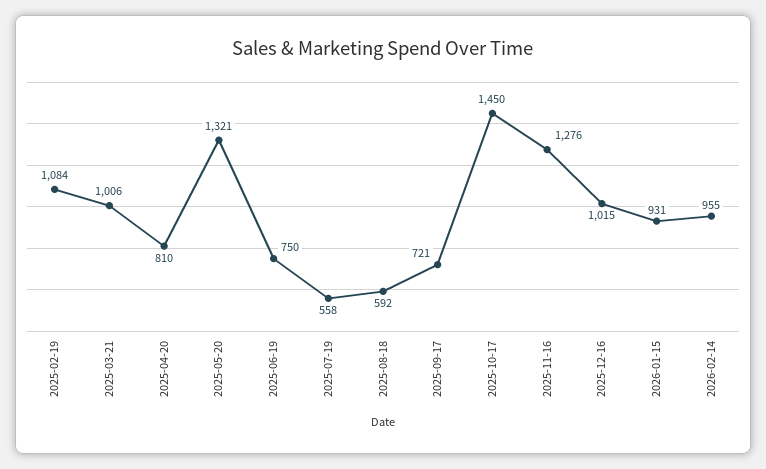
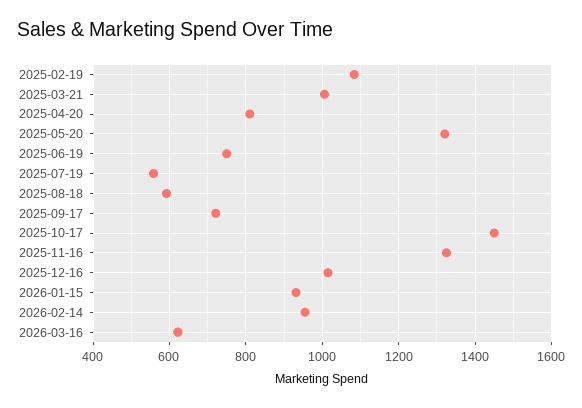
2025-11-16: 1276 -> 1320
2026-03-16: none -> 620

